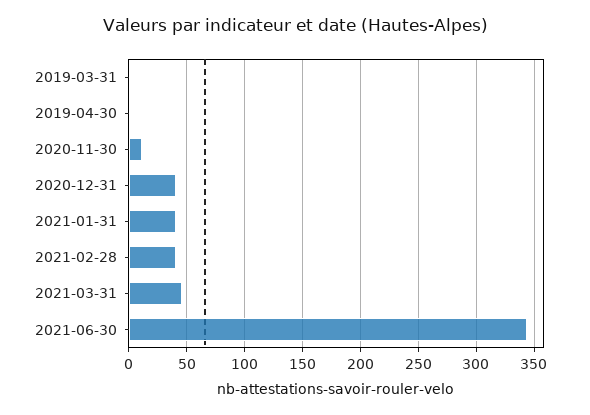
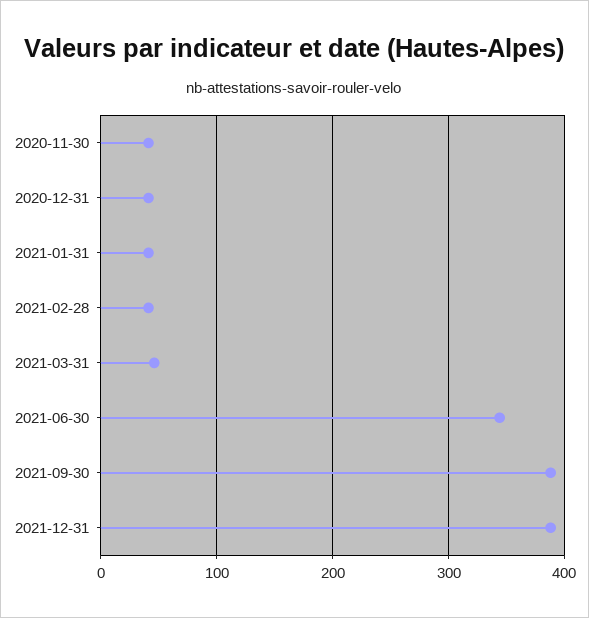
2019-03-31: 0 -> none
2019-04-30: 0 -> none
2020-11-30: 10 -> 40
2021-09-30: none -> 390
2021-12-31: none -> 390

